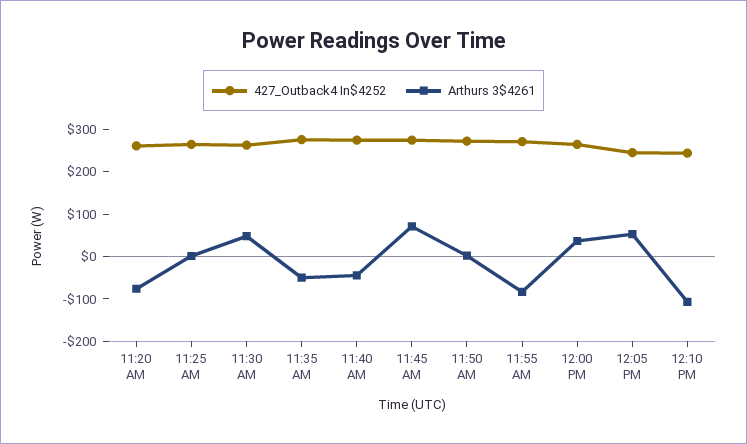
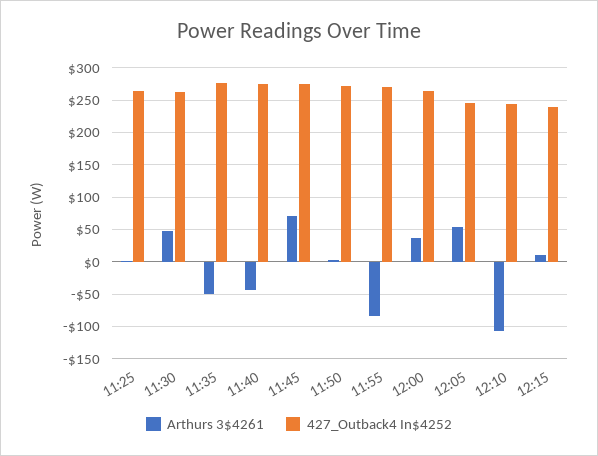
427_Outback4 In$4252, 11:20 AM: 260 -> none
Arthurs 3$4261, 11:20 AM: -80 -> none
Arthurs 3$4261, 12:15: none -> 10
427_Outback4 In$4252, 12:15: none -> 240

